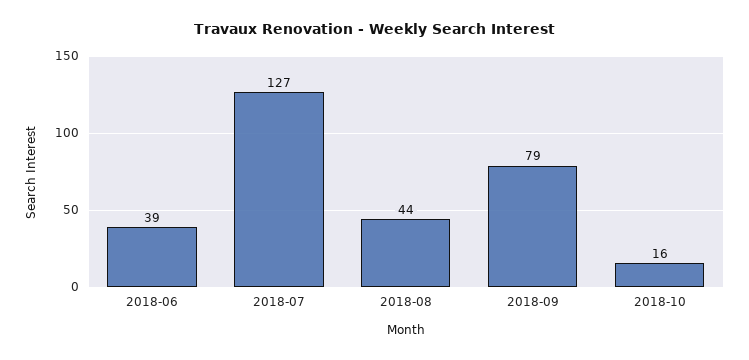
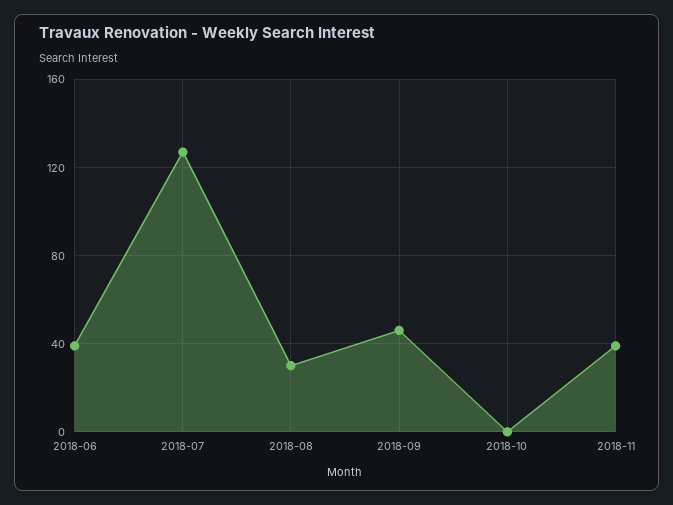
2018-08: 44 -> 30
2018-09: 79 -> 45
2018-10: 16 -> 0
2018-11: none -> 40

